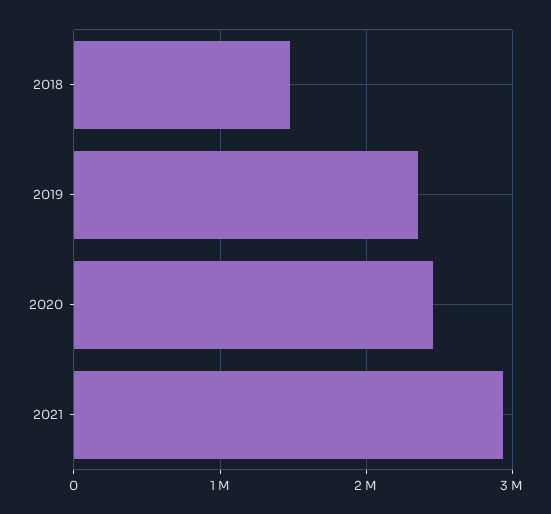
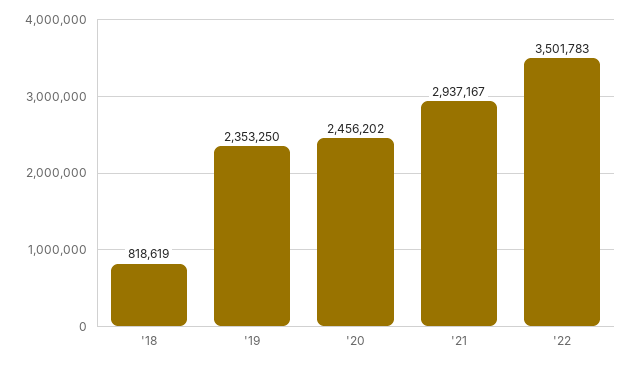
2018: 1500000 -> 818619
'22: none -> 3501783

